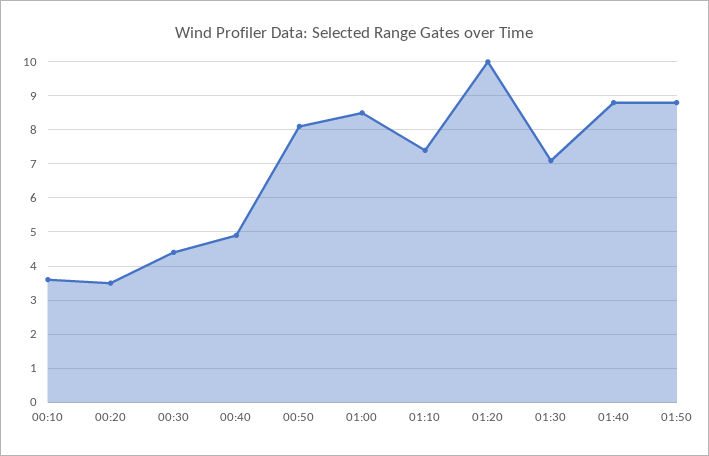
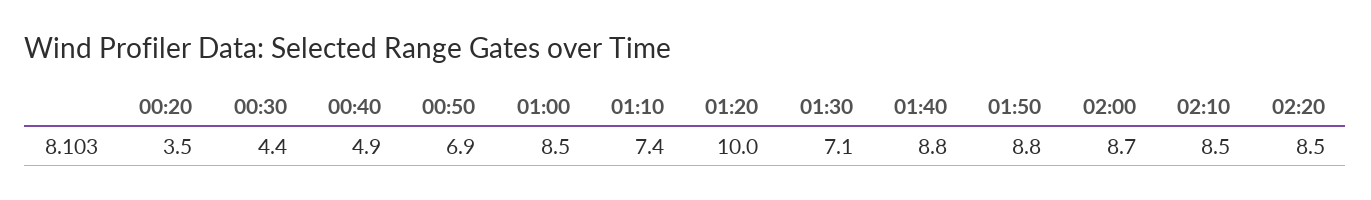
00:10: 3.5 -> none
00:50: 8 -> 6.9
02:00: none -> 8.7
02:10: none -> 8.5
02:20: none -> 8.5

